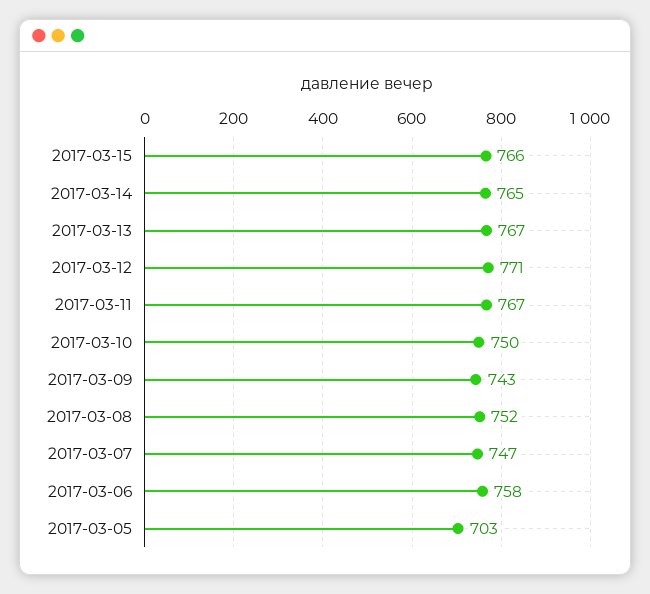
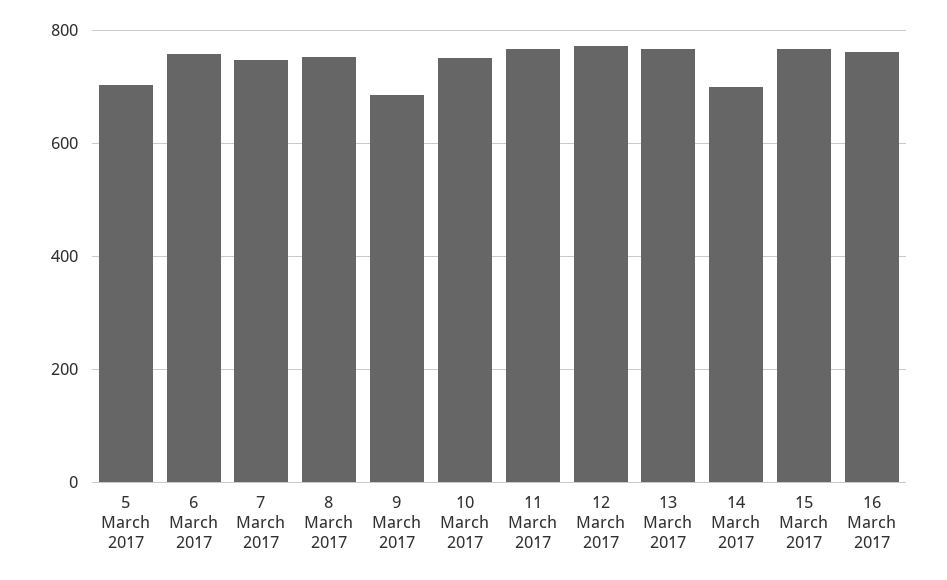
2017-03-14: 765 -> 700
2017-03-09: 743 -> 680
16 March 2017: none -> 760

